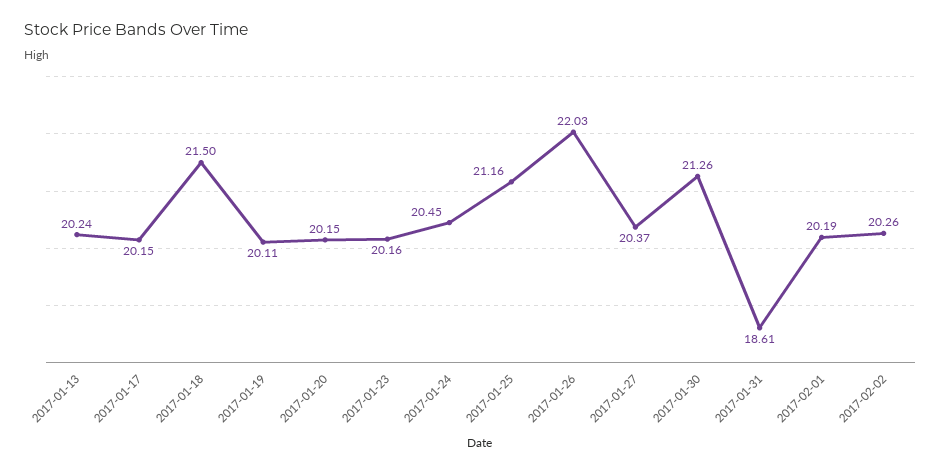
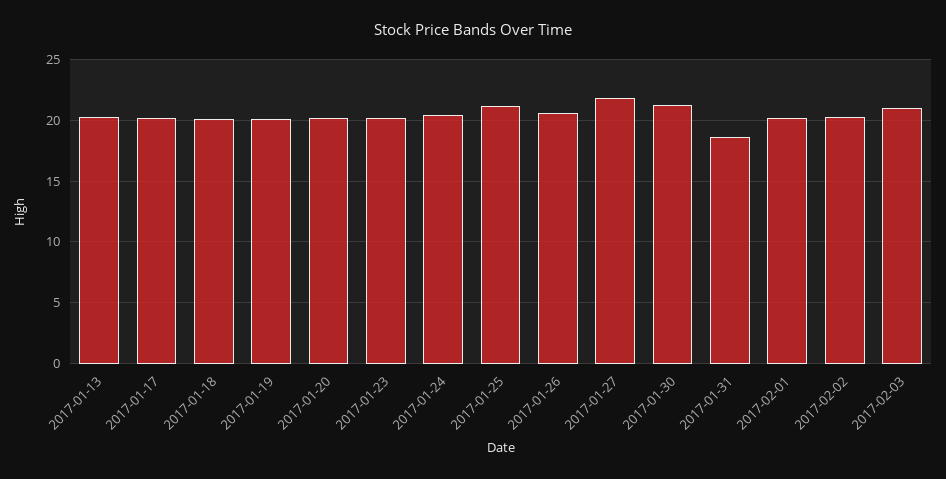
2017-01-18: 21.5 -> 20
2017-01-26: 22.03 -> 20.5
2017-01-27: 20.37 -> 22
2017-02-03: none -> 21

